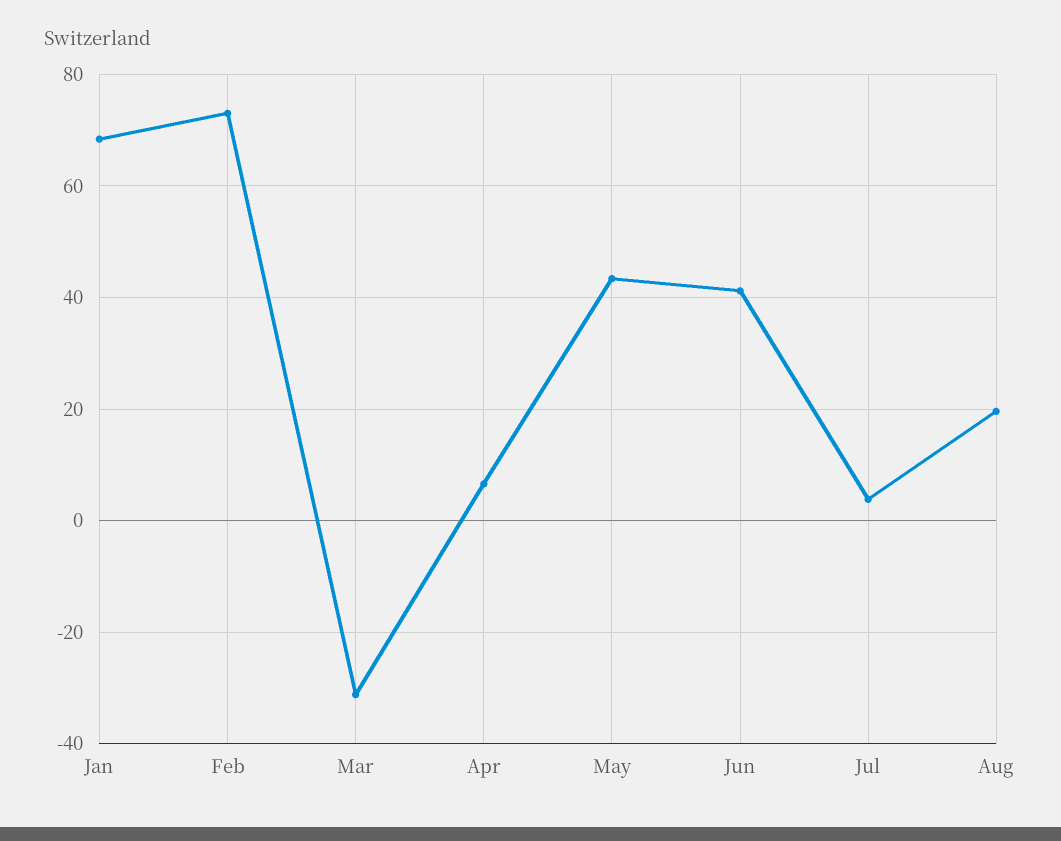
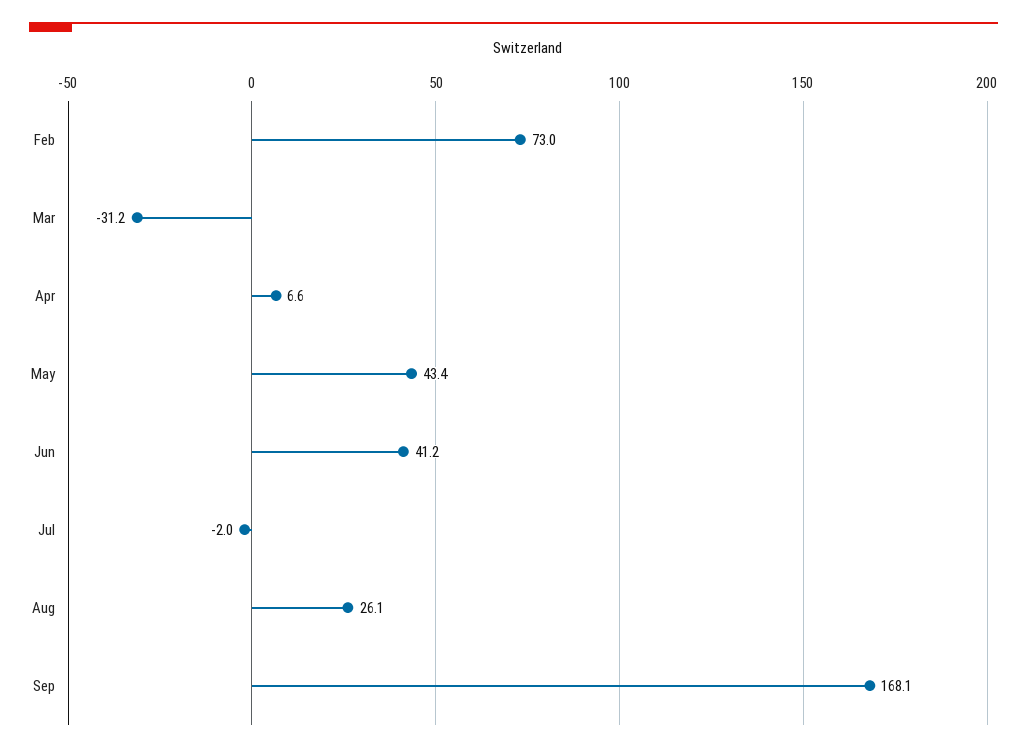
Jan: 68 -> none
Jul: 4 -> -2
Aug: 20 -> 26.1
Sep: none -> 168.1

